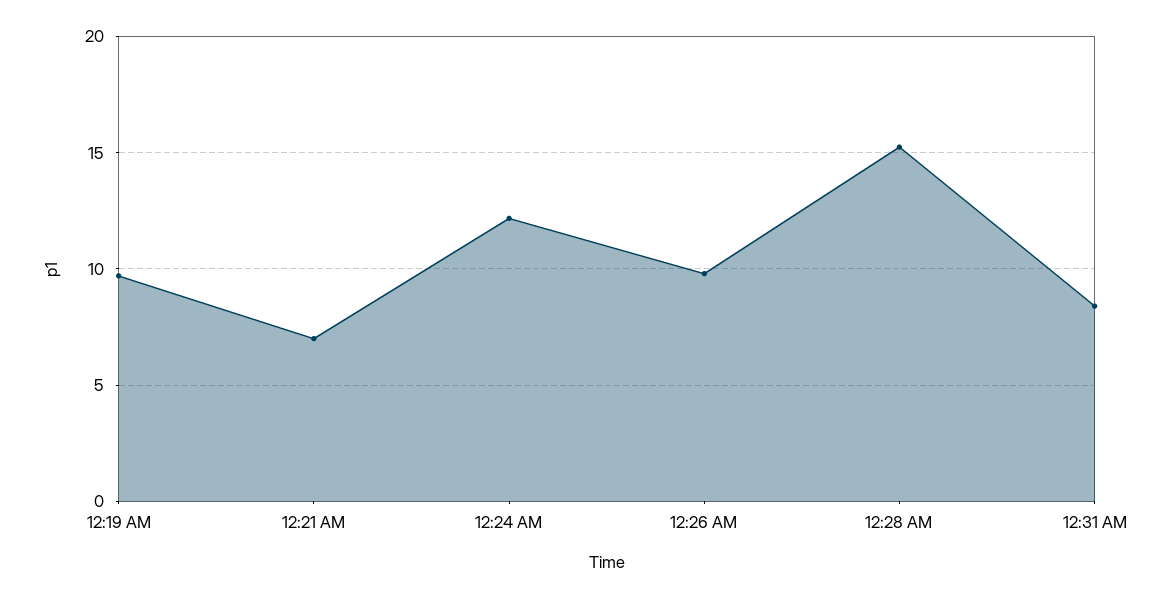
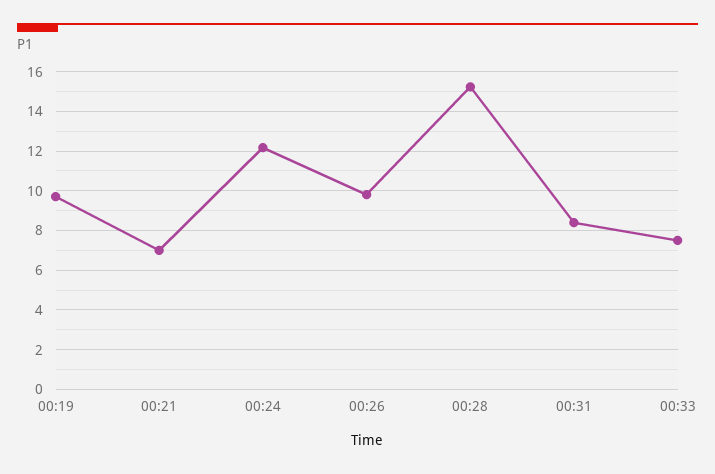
00:33: none -> 7.5

